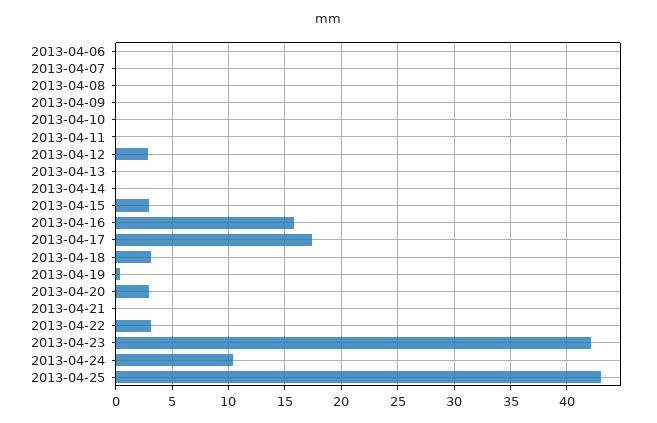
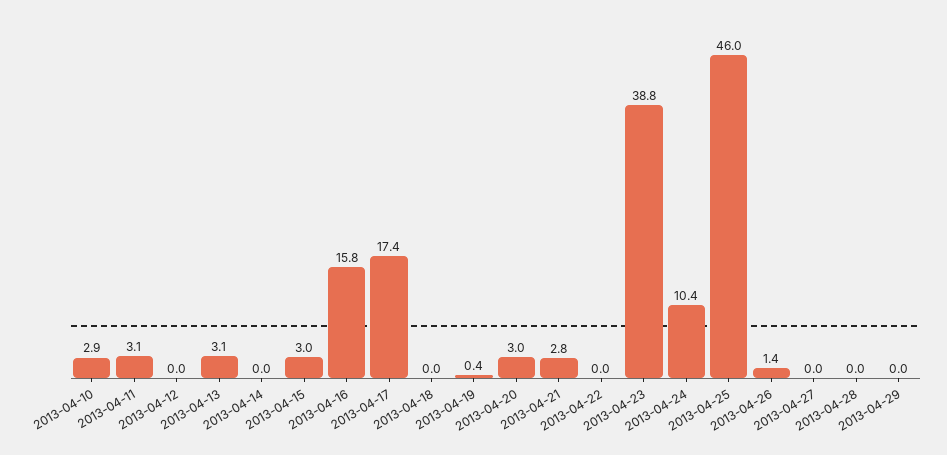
2013-04-06: 0 -> none
2013-04-07: 0 -> none
2013-04-08: 0 -> none
2013-04-09: 0 -> none
2013-04-10: 0 -> 2.9
2013-04-11: 0 -> 3.1
2013-04-12: 3 -> 0
2013-04-13: 0 -> 3.1
2013-04-18: 3 -> 0
2013-04-21: 0 -> 2.8
2013-04-22: 3 -> 0
2013-04-23: 42 -> 38.8
2013-04-25: 43 -> 46
2013-04-26: none -> 1.4
2013-04-27: none -> 0
2013-04-28: none -> 0
2013-04-29: none -> 0

